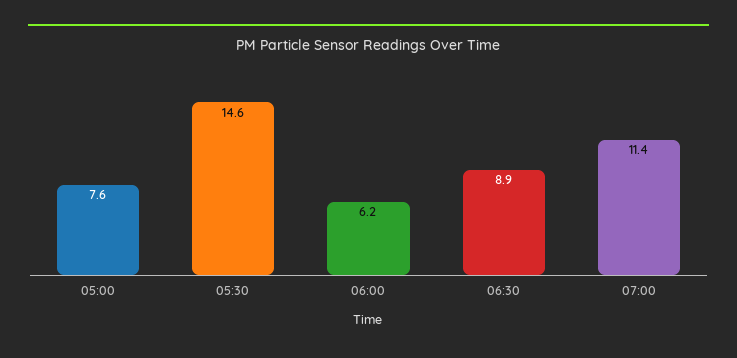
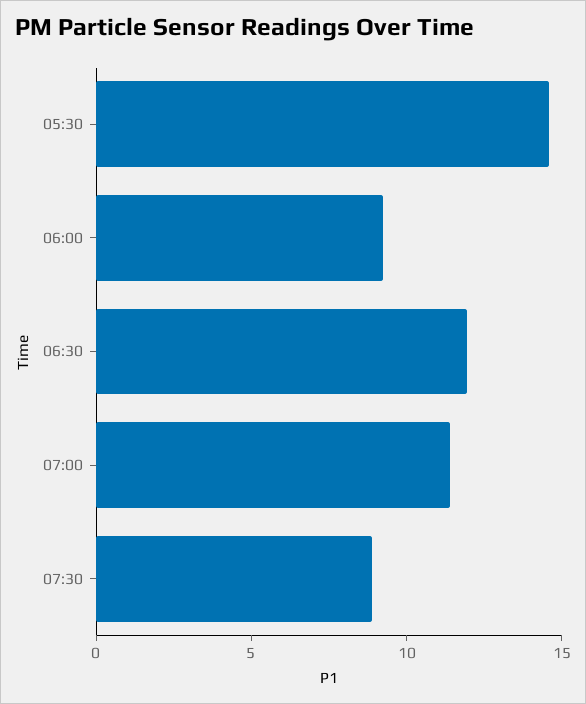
05:00: 7.6 -> none
06:00: 6.2 -> 9
06:30: 8.9 -> 12
07:30: none -> 9

